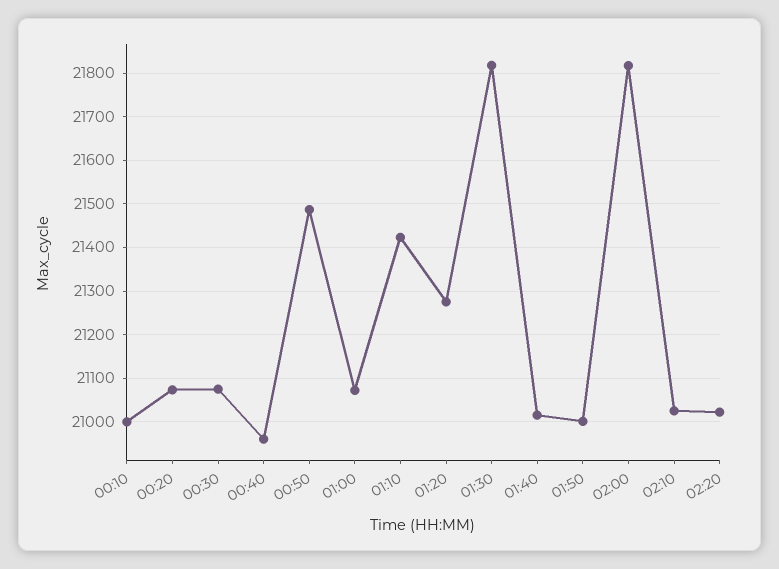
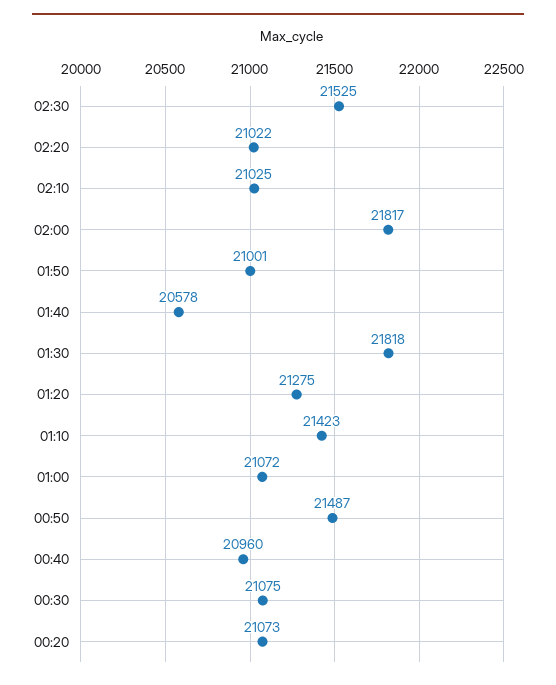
00:10: 21000 -> none
01:40: 21020 -> 20578
02:30: none -> 21525

